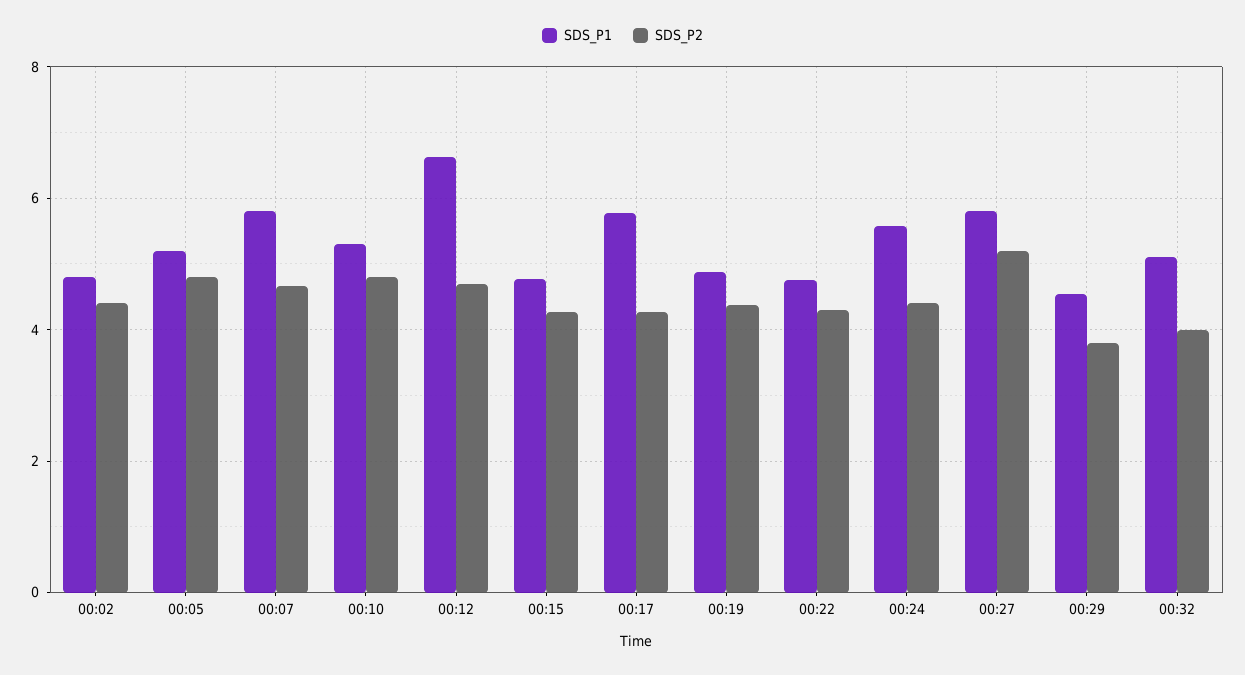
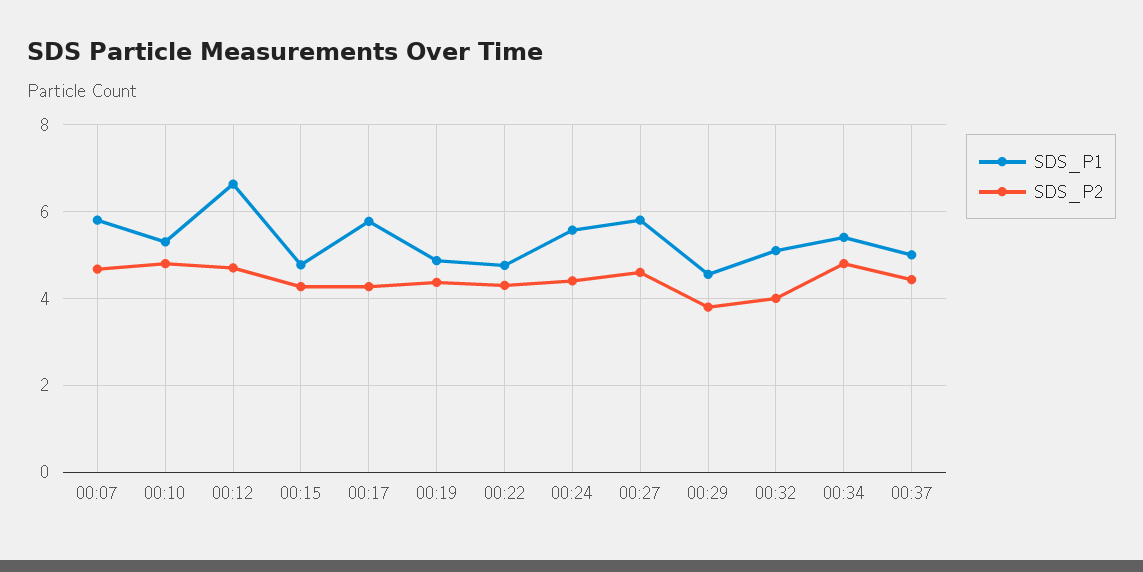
SDS_P1, 00:02: 4.8 -> none
SDS_P2, 00:02: 4.4 -> none
SDS_P1, 00:05: 5.2 -> none
SDS_P2, 00:05: 4.8 -> none
SDS_P2, 00:27: 5.2 -> 4.6
SDS_P1, 00:34: none -> 5.4
SDS_P2, 00:34: none -> 4.8
SDS_P1, 00:37: none -> 5
SDS_P2, 00:37: none -> 4.4

